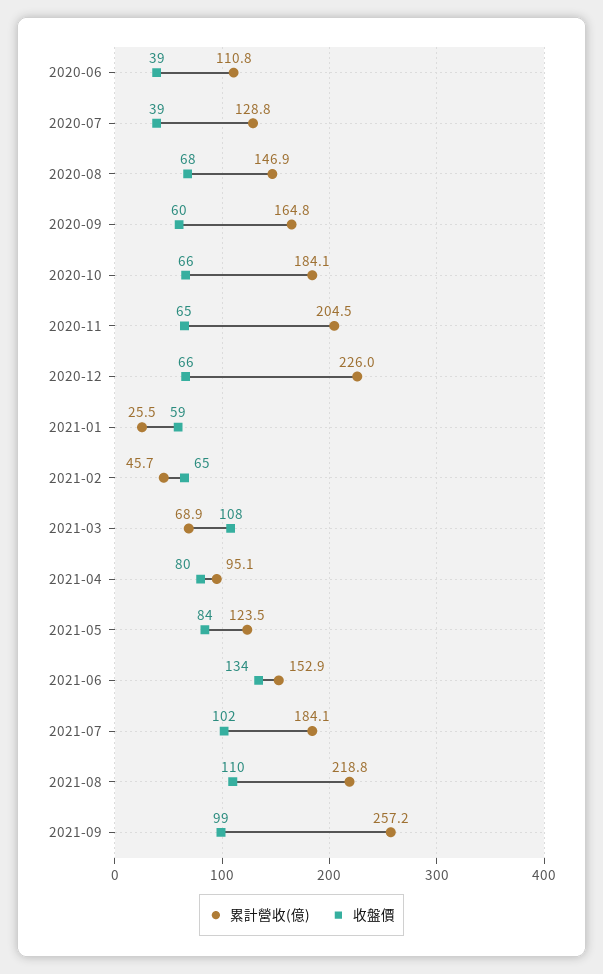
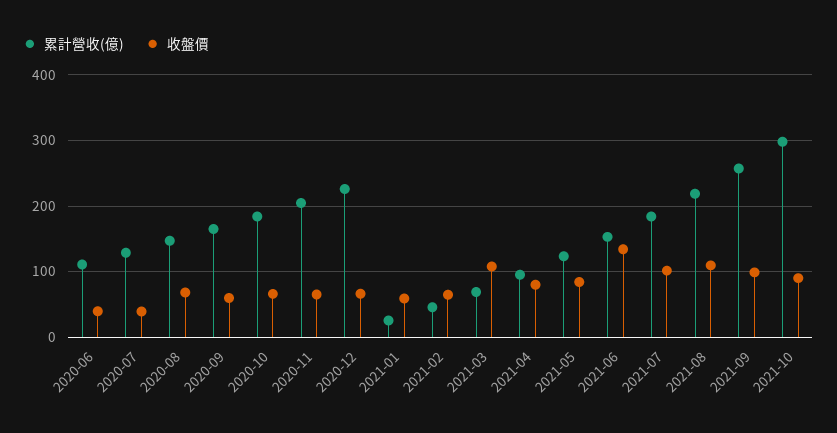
累計營收(億), 2021-10: none -> 300
收盤價, 2021-10: none -> 90

